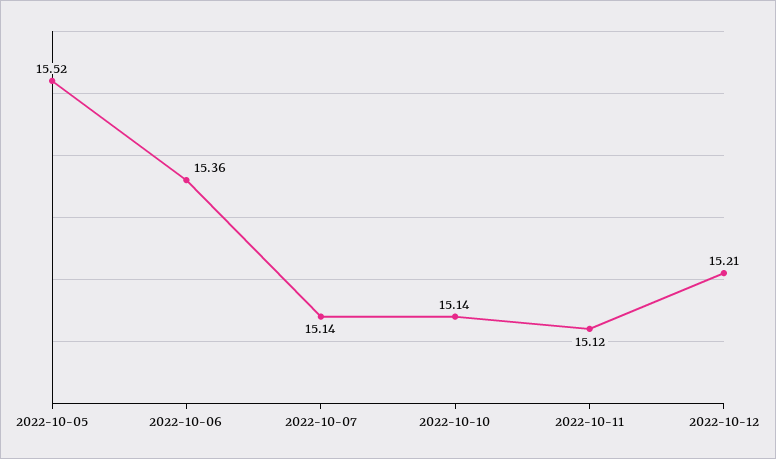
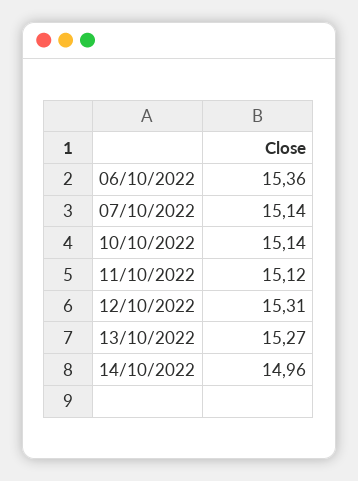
2022-10-05: 15.52 -> none
2022-10-12: 15.21 -> 15.31
13/10/2022: none -> 15.27
14/10/2022: none -> 14.96

